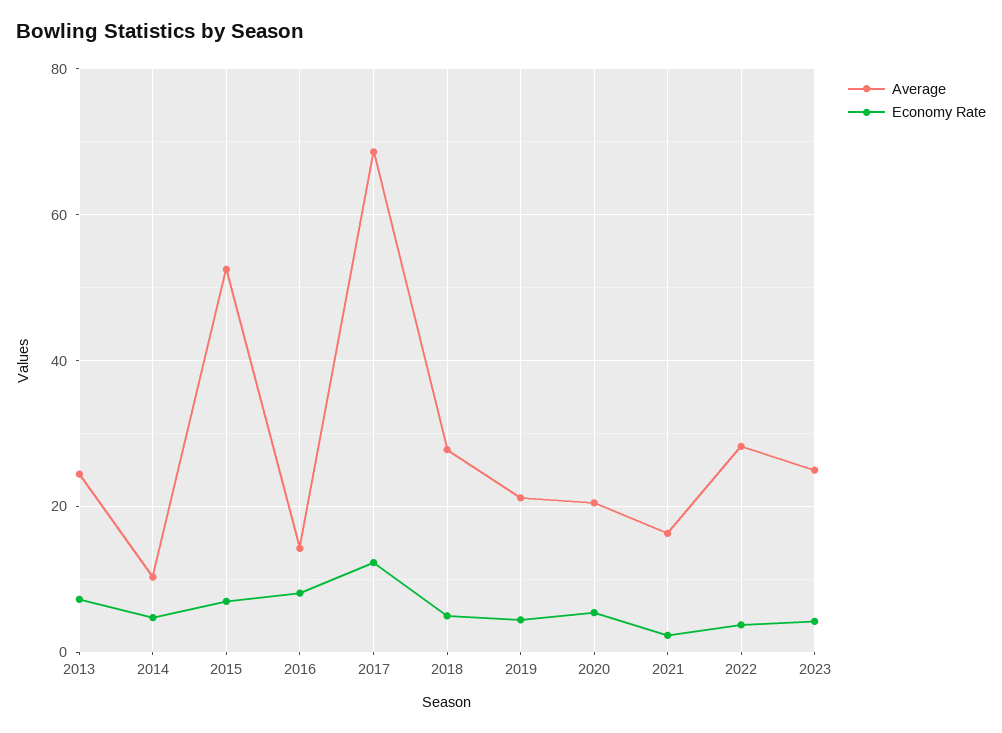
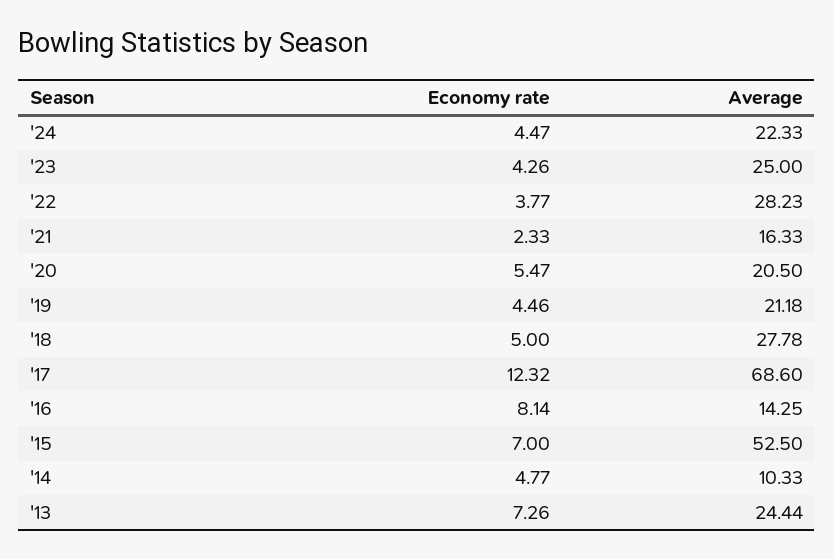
Economy Rate, '24: none -> 4.47
Average, '24: none -> 22.33

